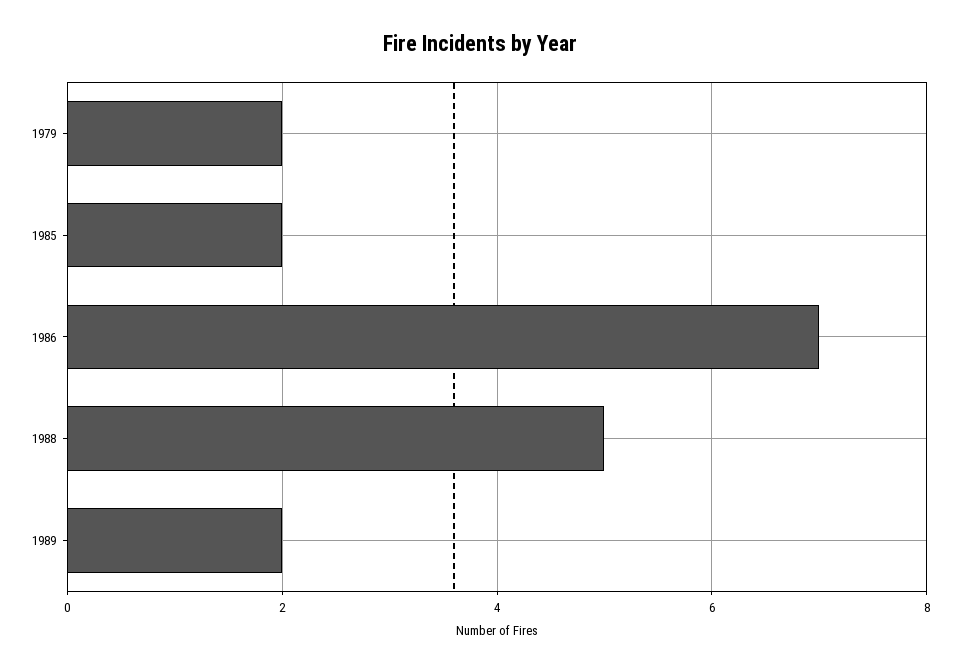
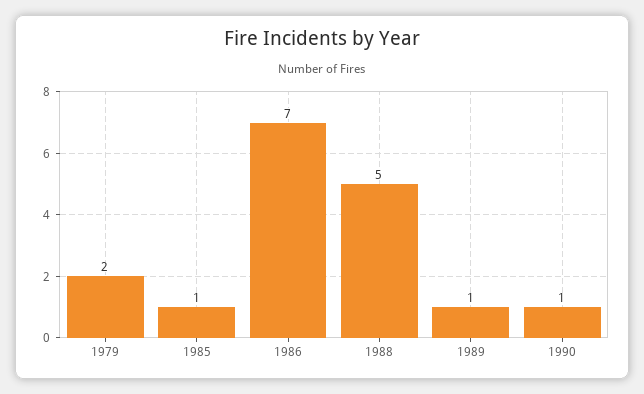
1985: 2 -> 1
1989: 2 -> 1
1990: none -> 1

